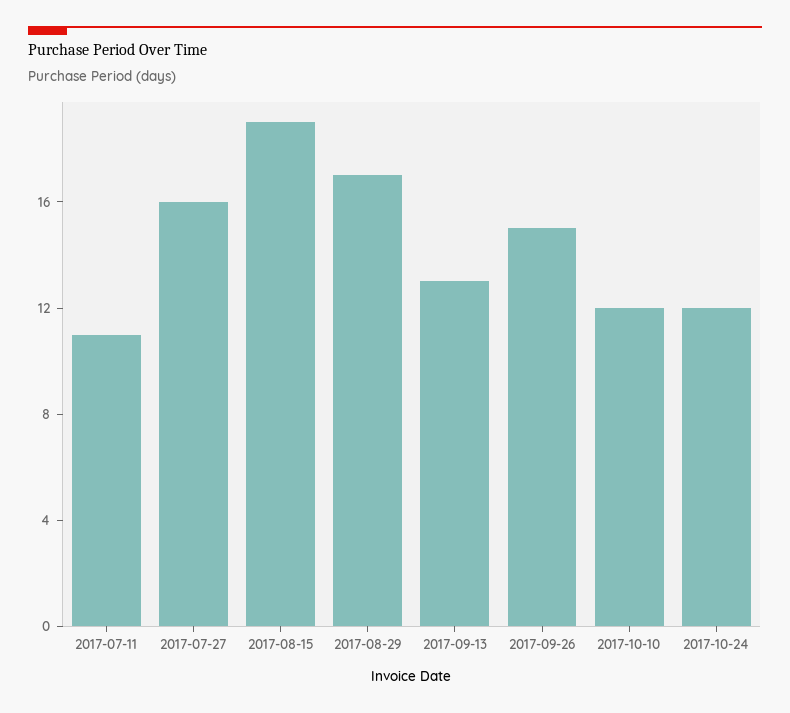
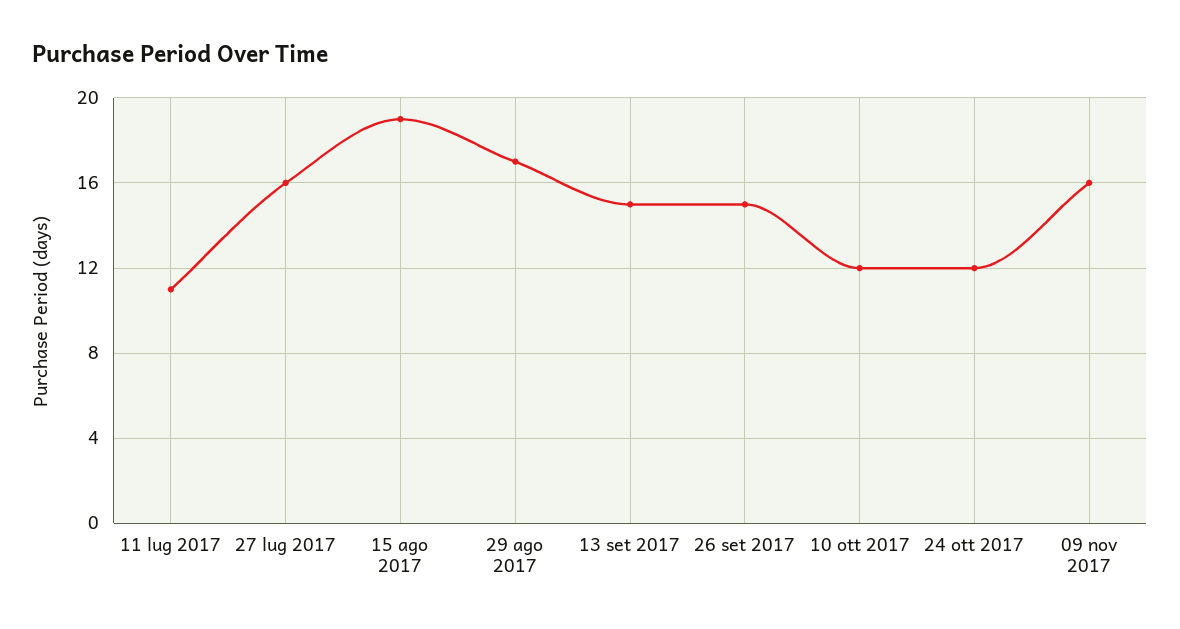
2017-09-13: 13 -> 15
09 nov 2017: none -> 16

